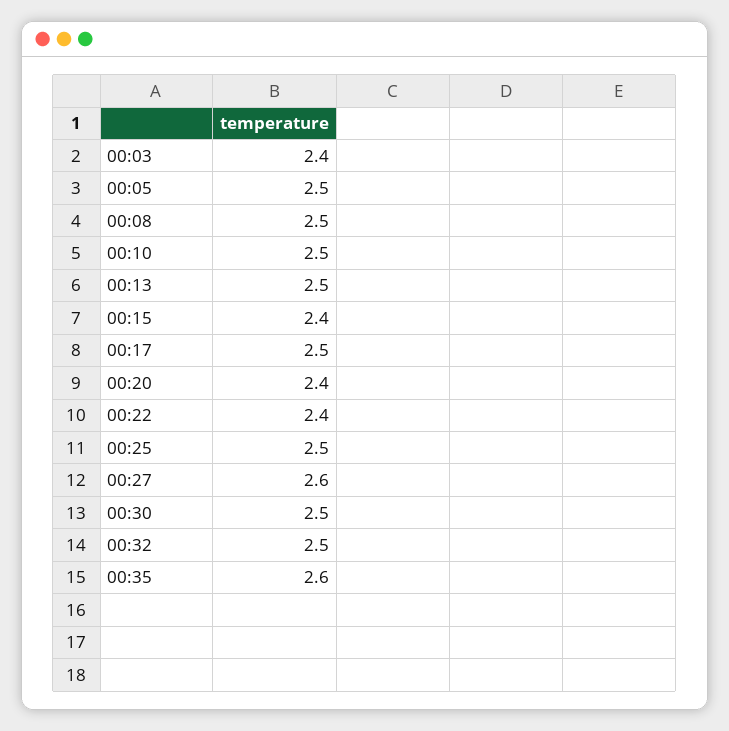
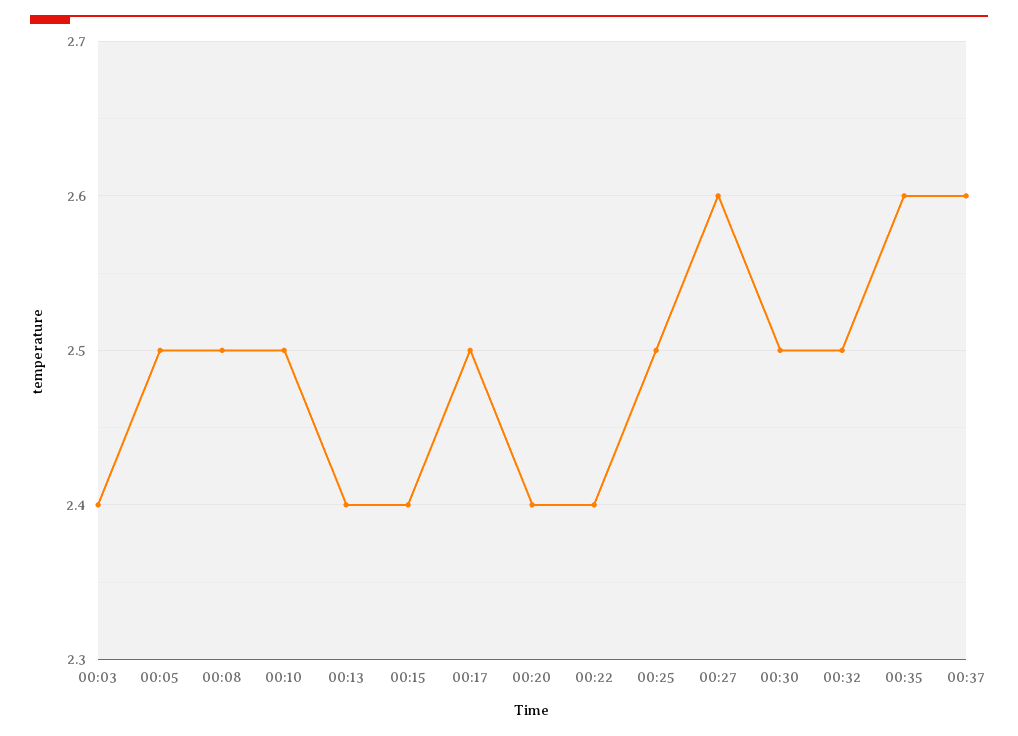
00:13: 2.5 -> 2.4
00:37: none -> 2.6

